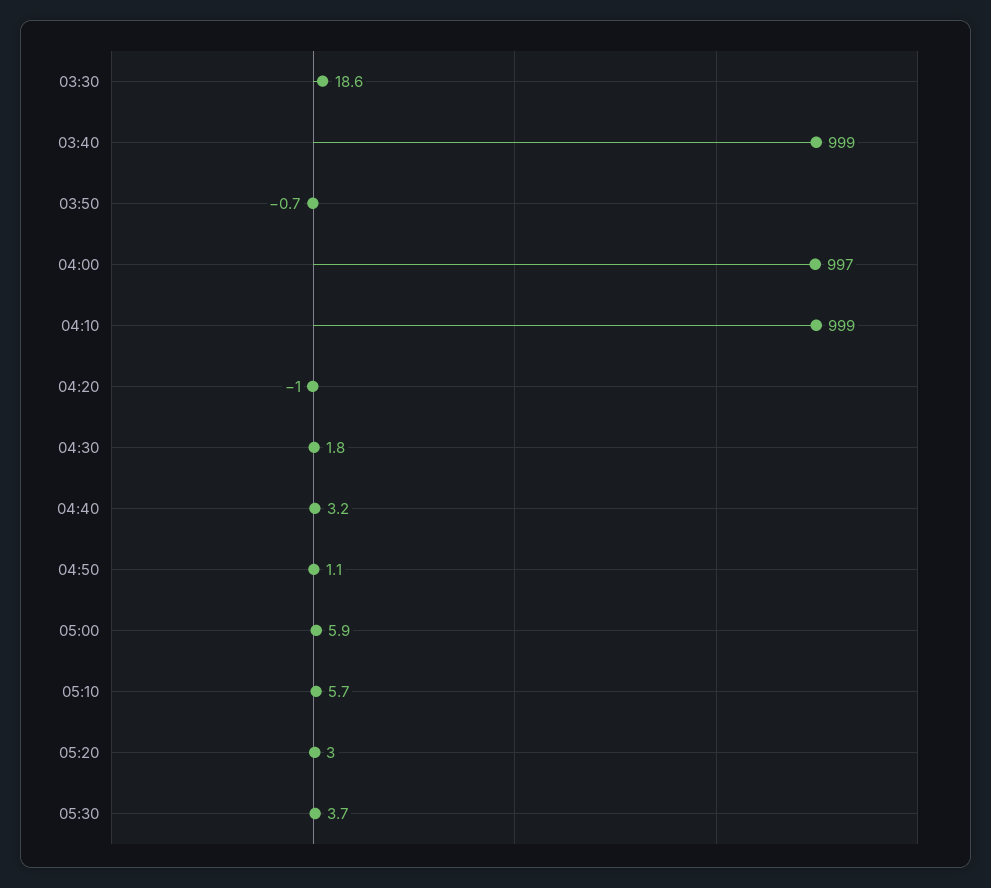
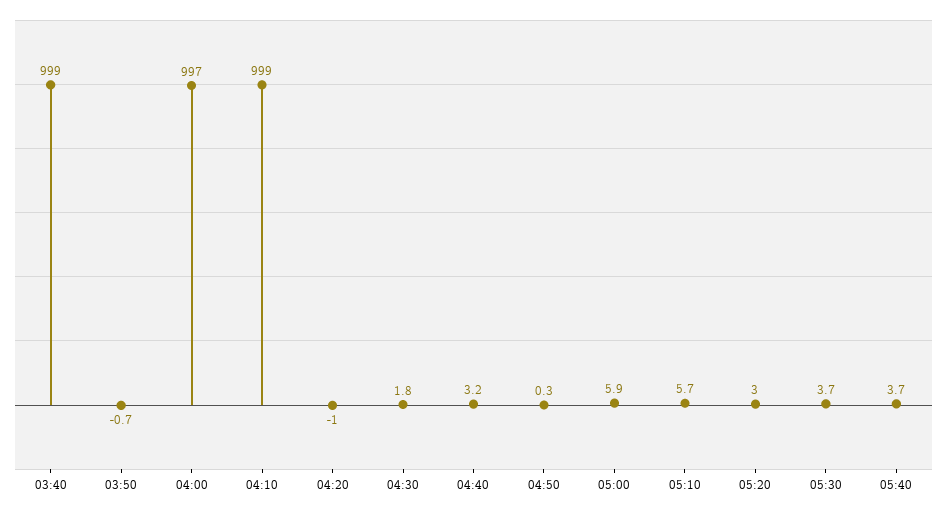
03:30: 18.6 -> none
04:50: 1.1 -> 0.3
05:40: none -> 3.7

